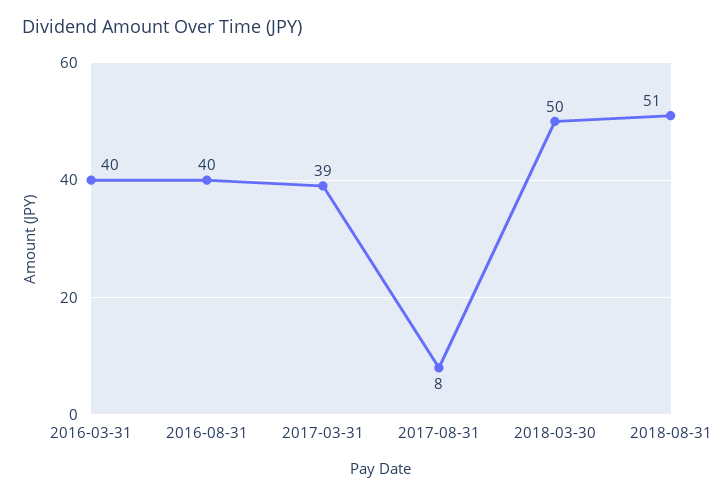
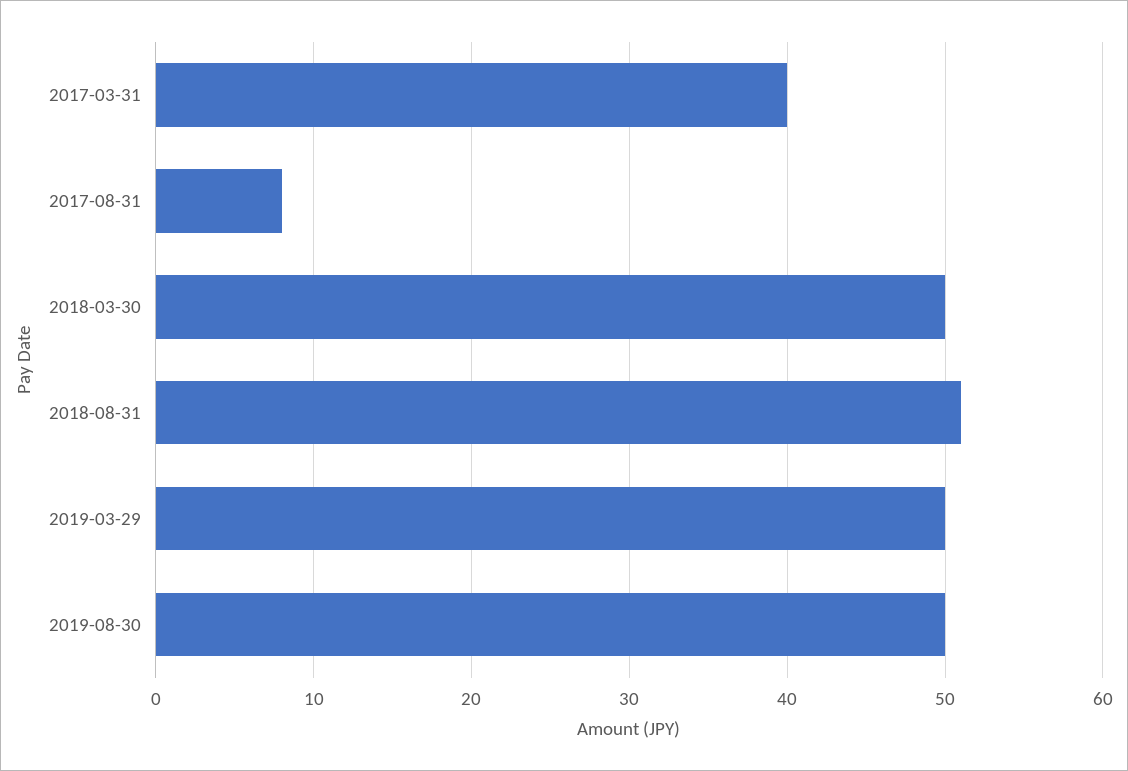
2016-03-31: 40 -> none
2016-08-31: 40 -> none
2017-03-31: 39 -> 40
2019-03-29: none -> 50
2019-08-30: none -> 50

